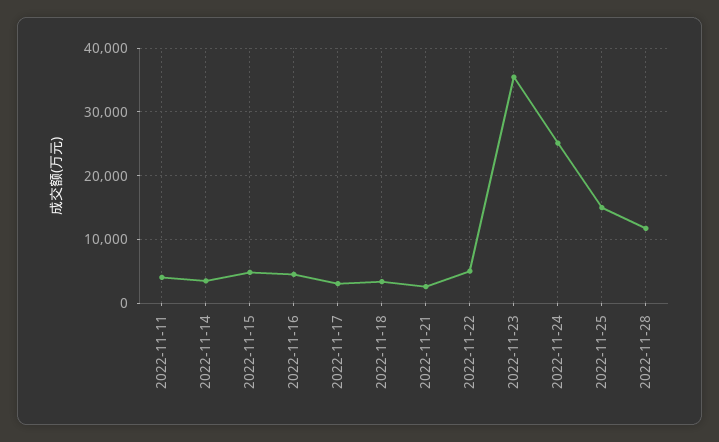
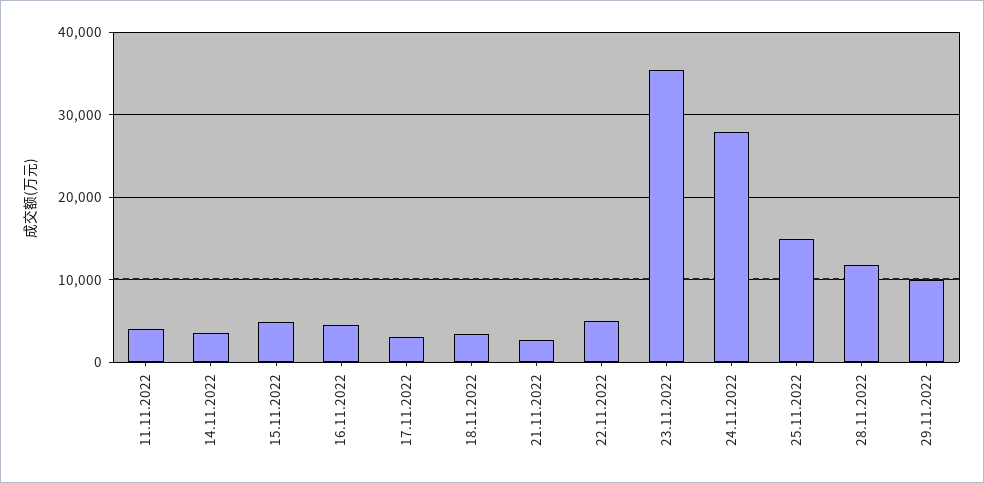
2022-11-24: 25000 -> 28000
29.11.2022: none -> 10000

